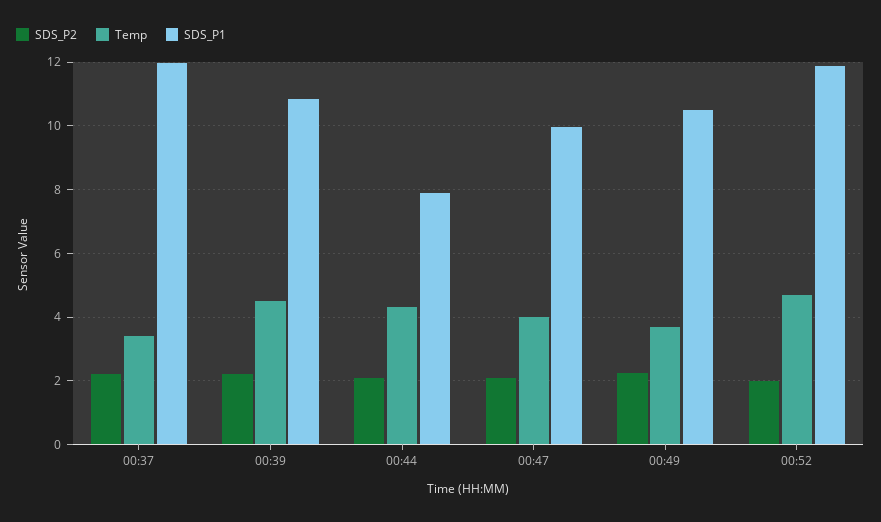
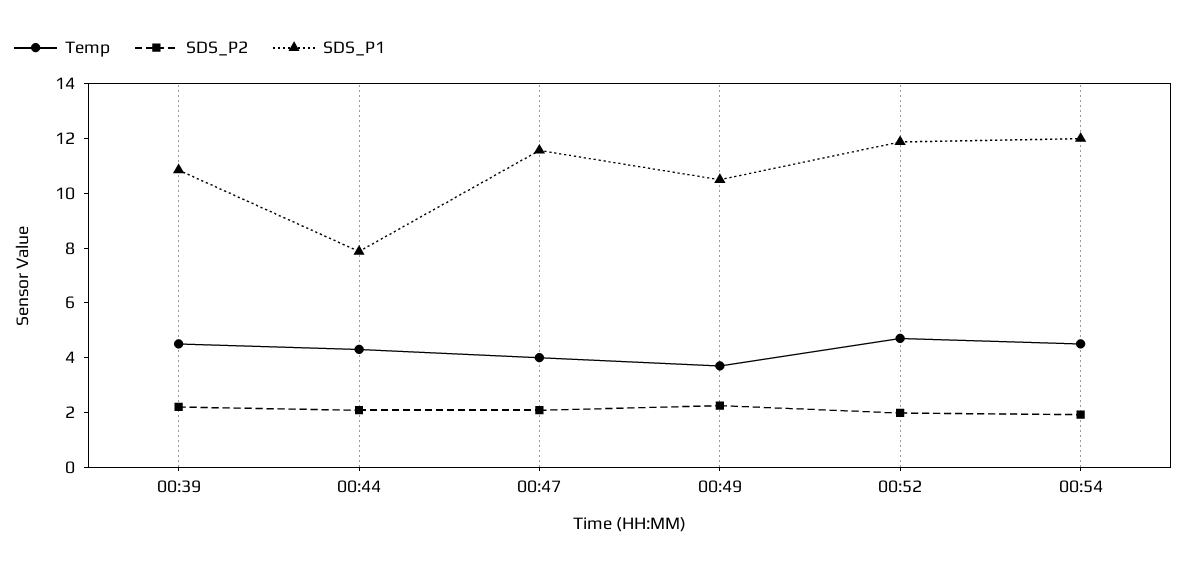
SDS_P2, 00:37: 2.2 -> none
Temp, 00:37: 3.4 -> none
SDS_P1, 00:37: 12 -> none
SDS_P1, 00:47: 10 -> 11.5
Temp, 00:54: none -> 4.5
SDS_P2, 00:54: none -> 2
SDS_P1, 00:54: none -> 12

